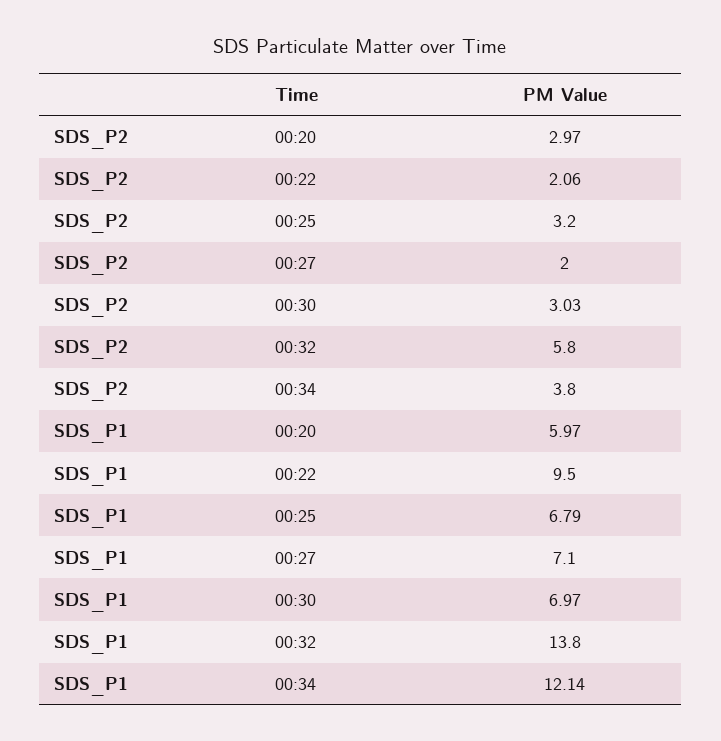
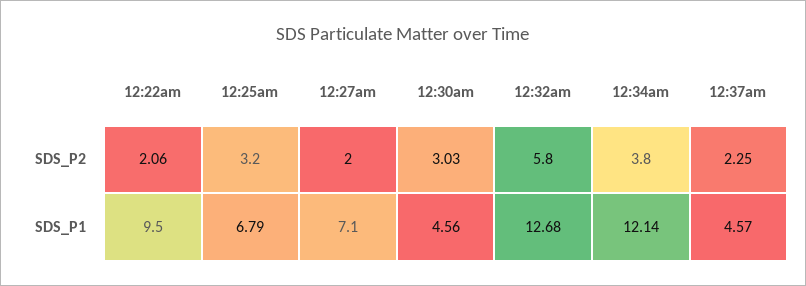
SDS_P2, 00:20: 2.97 -> none
SDS_P1, 00:20: 5.97 -> none
SDS_P1, 00:30: 6.97 -> 4.56
SDS_P1, 00:32: 13.8 -> 12.68
SDS_P2, 12:37am: none -> 2.25
SDS_P1, 12:37am: none -> 4.57

